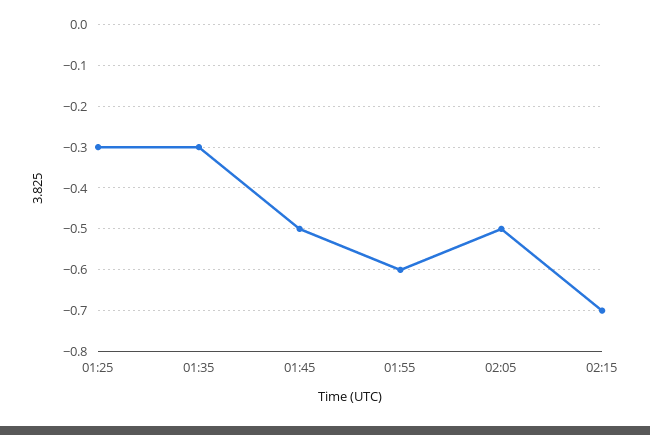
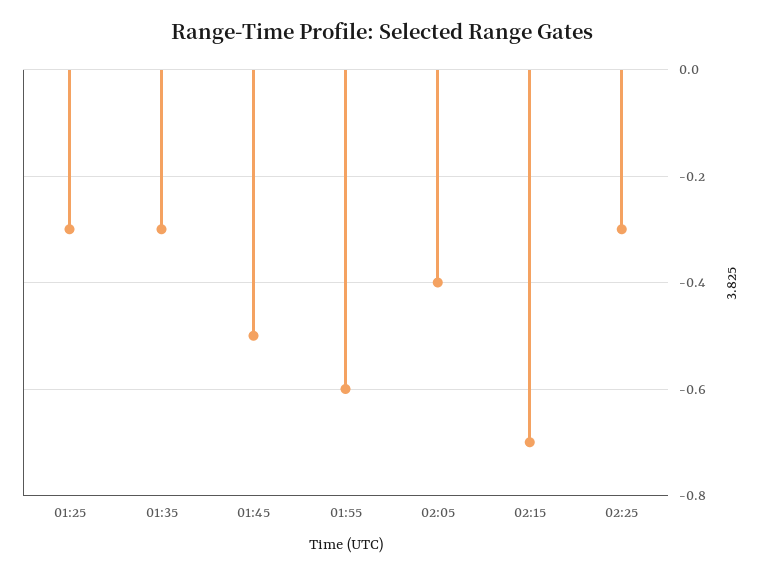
02:05: -0.5 -> -0.4
02:25: none -> -0.3

